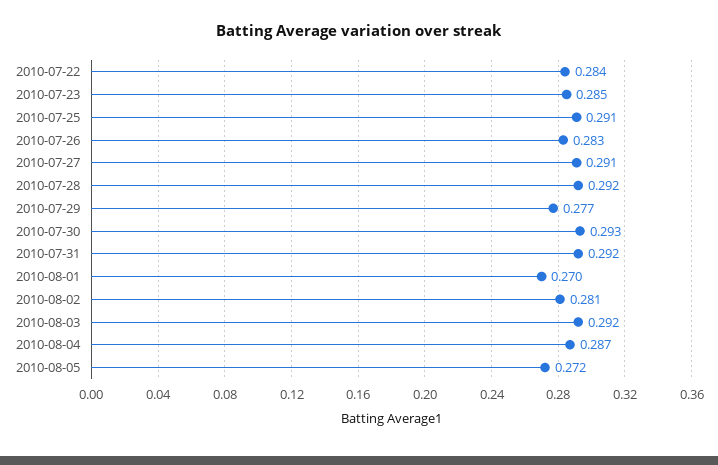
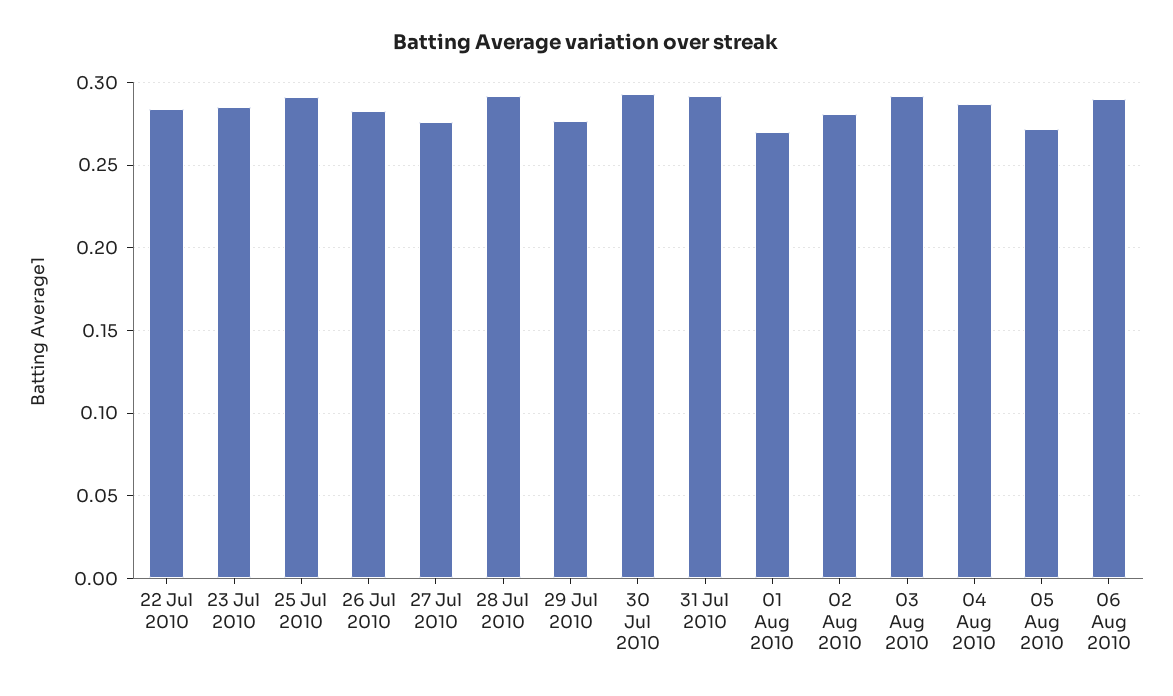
2010-07-27: 0.291 -> 0.275
06 Aug 2010: none -> 0.29

